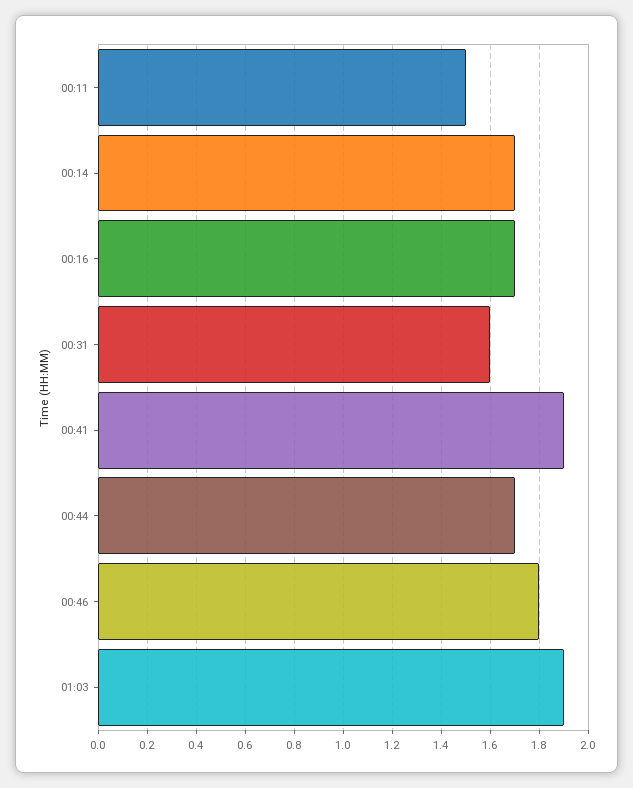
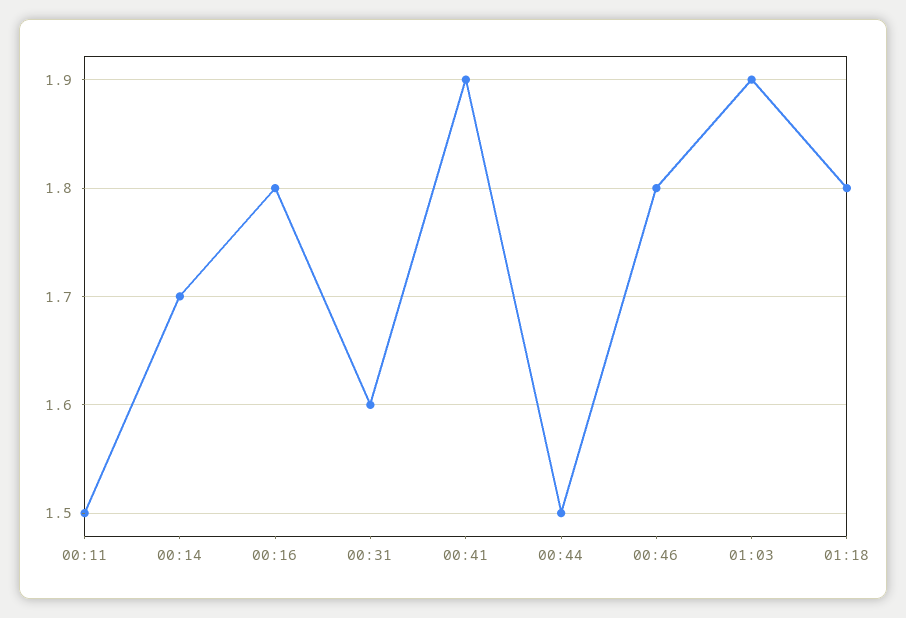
00:16: 1.7 -> 1.8
00:44: 1.7 -> 1.5
01:18: none -> 1.8

